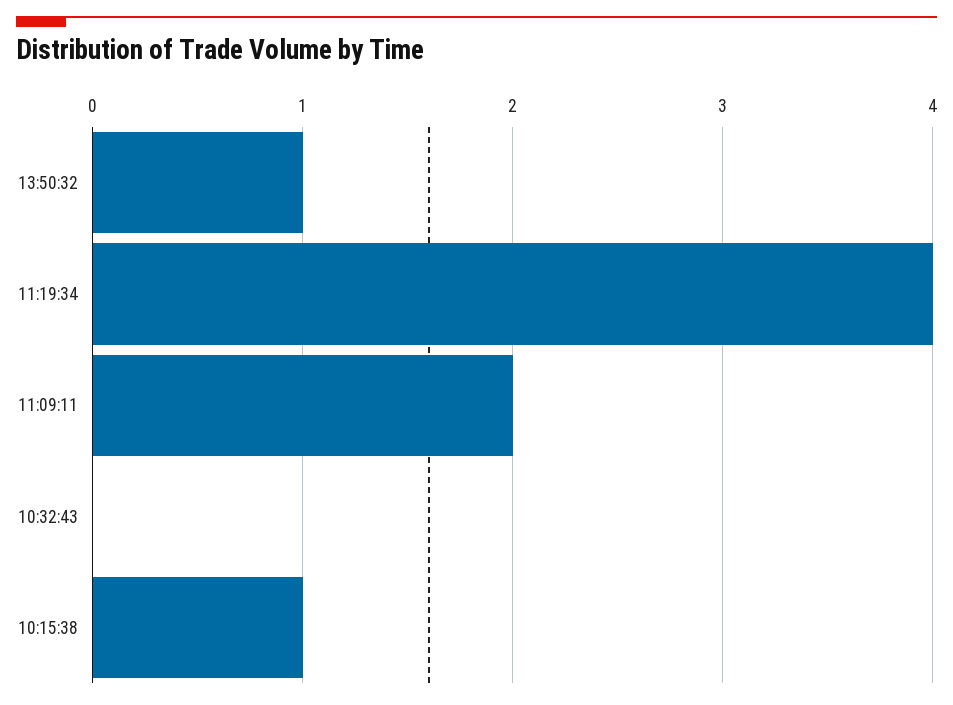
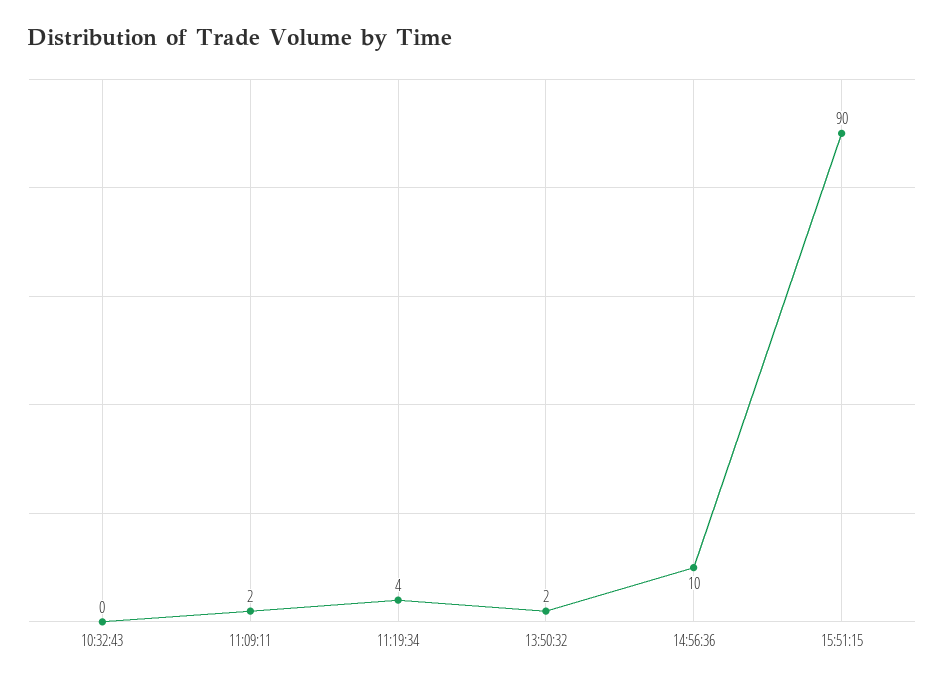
13:50:32: 1 -> 2
10:15:38: 1 -> none
14:56:36: none -> 10
15:51:15: none -> 90

